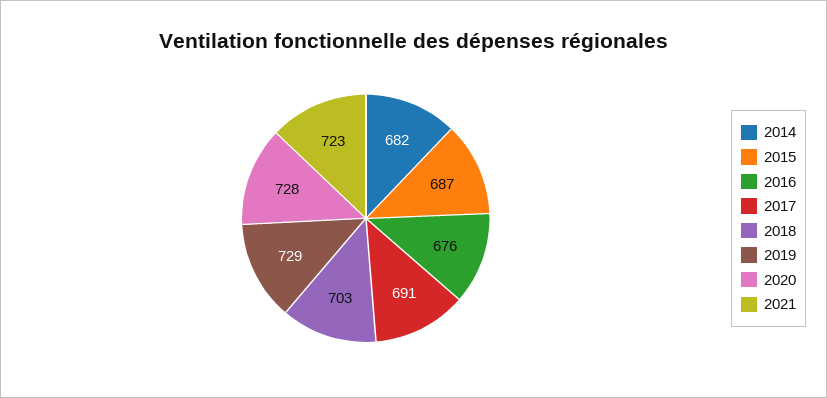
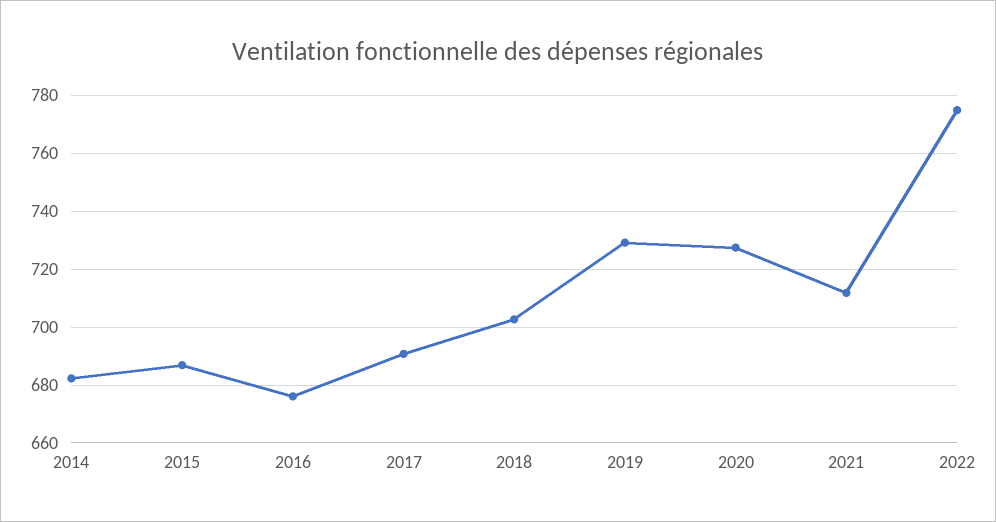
2021: 723 -> 712.5
2022: none -> 775

